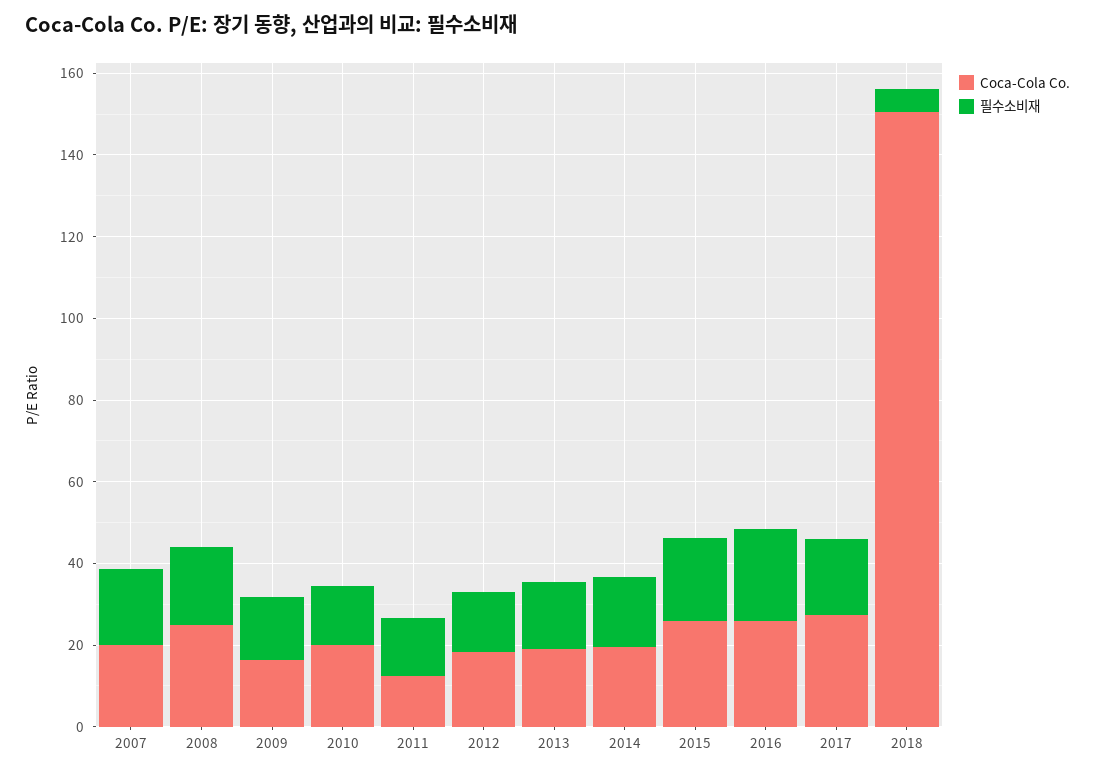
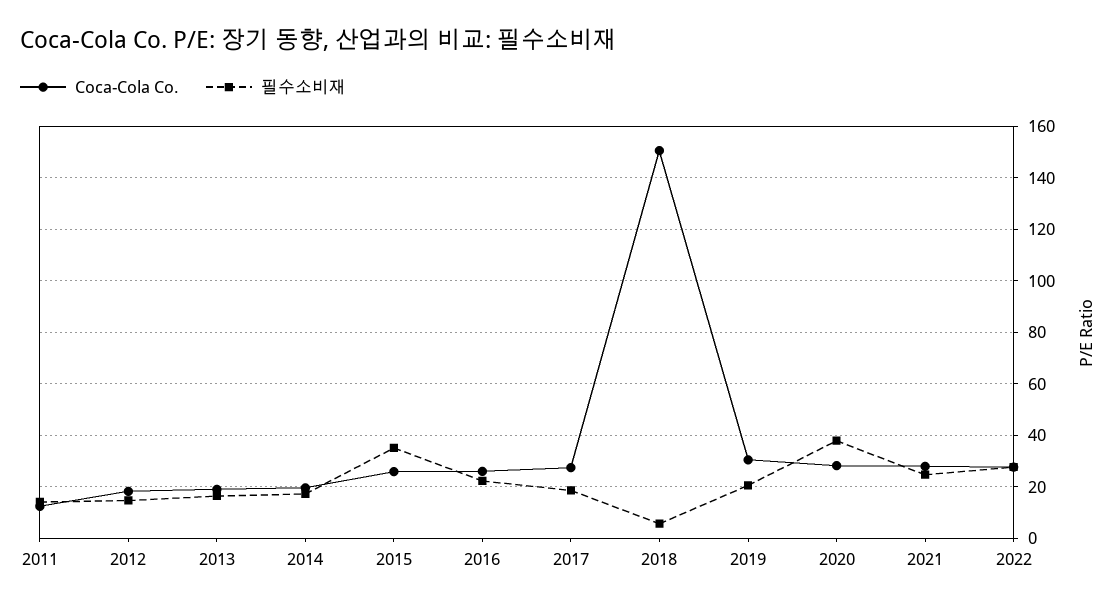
Coca-Cola Co., 2007: 20 -> none
필수소비재, 2007: 20 -> none
Coca-Cola Co., 2008: 25 -> none
필수소비재, 2008: 20 -> none
Coca-Cola Co., 2009: 15 -> none
필수소비재, 2009: 15 -> none
Coca-Cola Co., 2010: 20 -> none
필수소비재, 2010: 15 -> none
필수소비재, 2015: 20 -> 35
Coca-Cola Co., 2019: none -> 30
필수소비재, 2019: none -> 20
Coca-Cola Co., 2020: none -> 27.5
필수소비재, 2020: none -> 37.5
Coca-Cola Co., 2021: none -> 27.5
필수소비재, 2021: none -> 25
Coca-Cola Co., 2022: none -> 27.5
필수소비재, 2022: none -> 27.5

